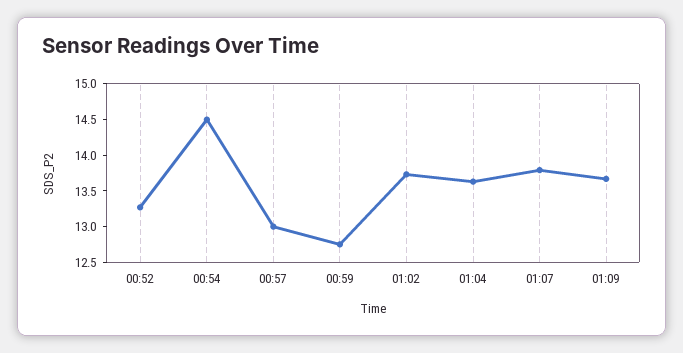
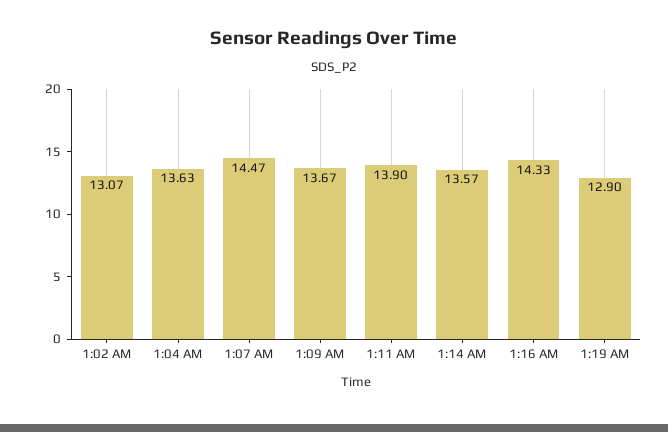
00:52: 13.25 -> none
00:54: 14.5 -> none
00:57: 13 -> none
00:59: 12.75 -> none
01:02: 13.75 -> 13.07
01:07: 13.75 -> 14.47
1:11 AM: none -> 13.9
1:14 AM: none -> 13.57
1:16 AM: none -> 14.33
1:19 AM: none -> 12.9

